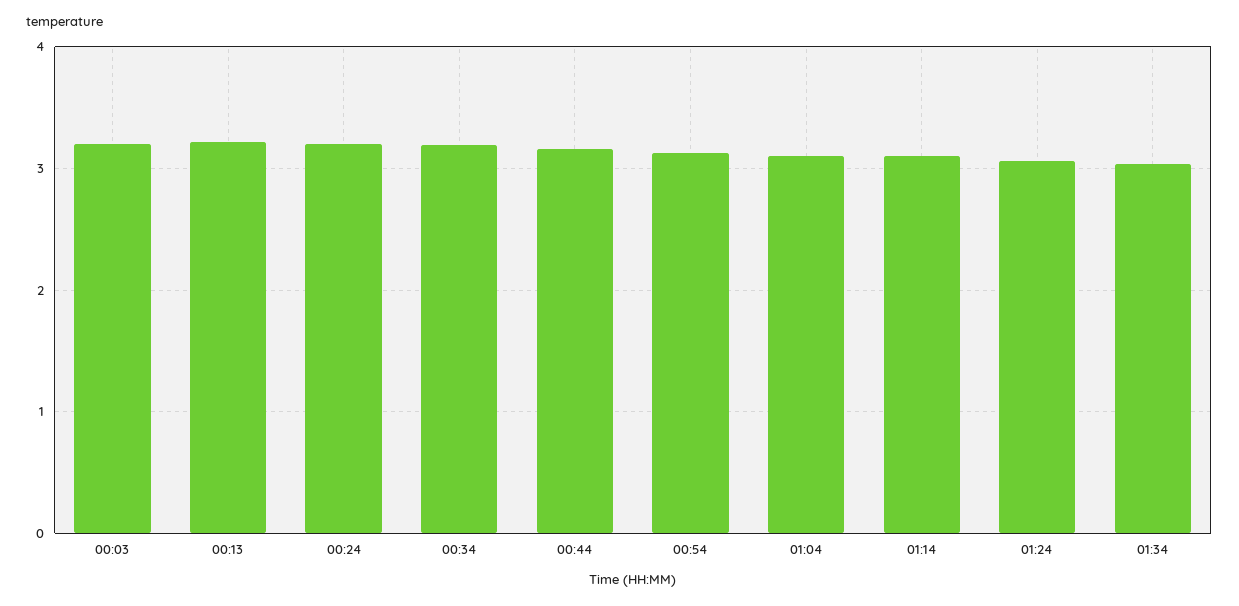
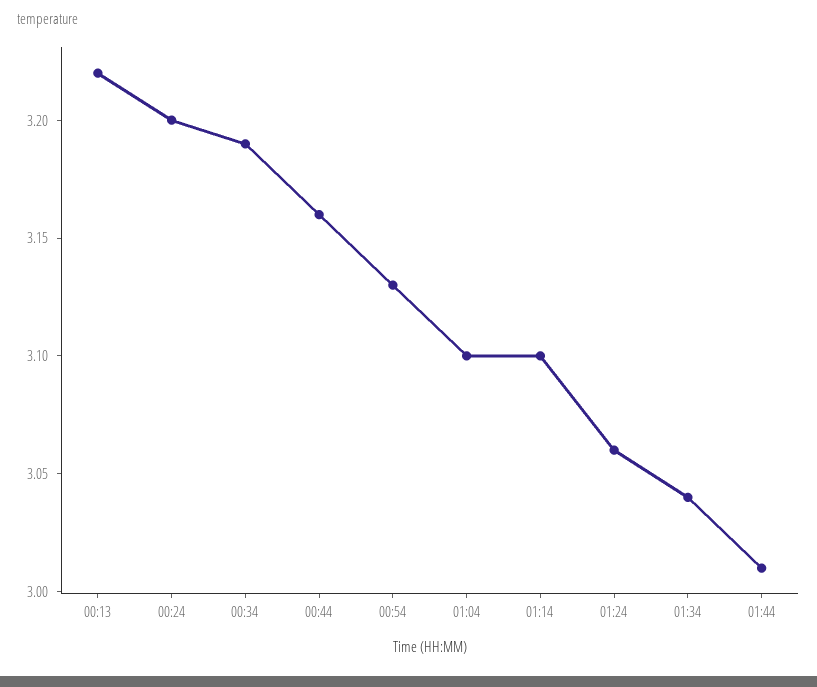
00:03: 3.2 -> none
01:44: none -> 3.01

